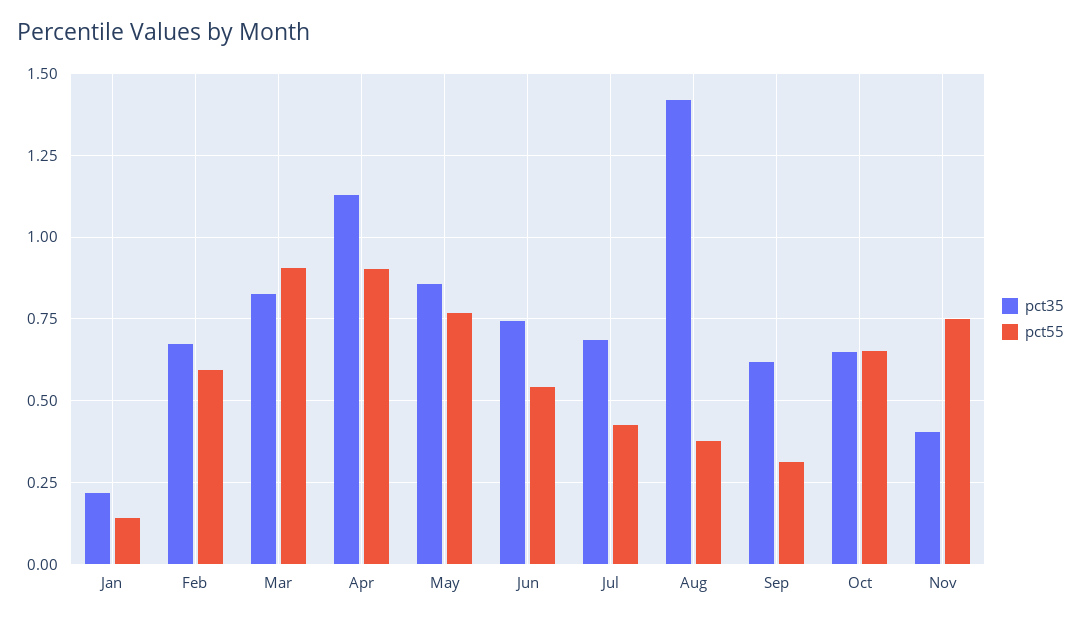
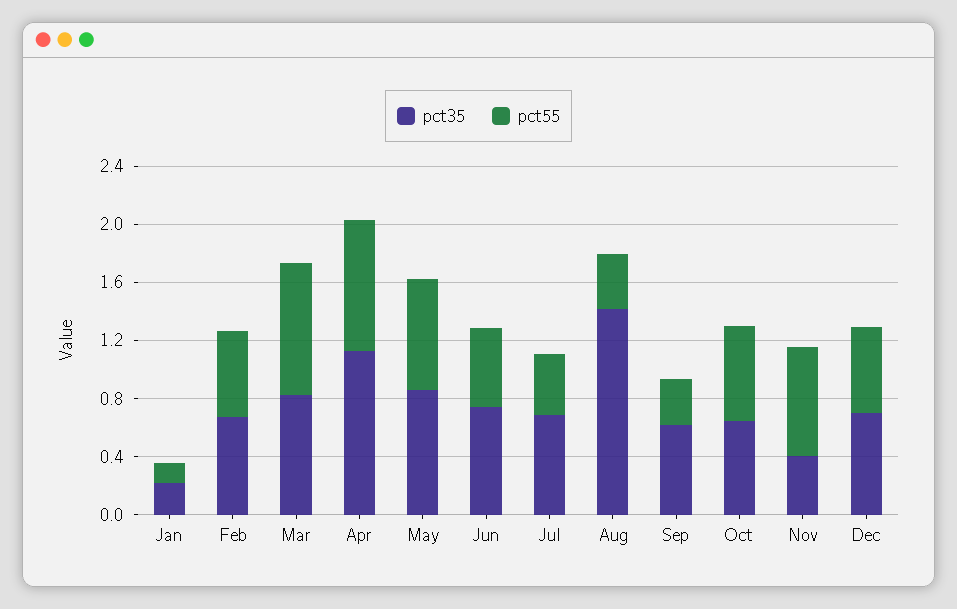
pct35, Dec: none -> 0.7
pct55, Dec: none -> 0.6

